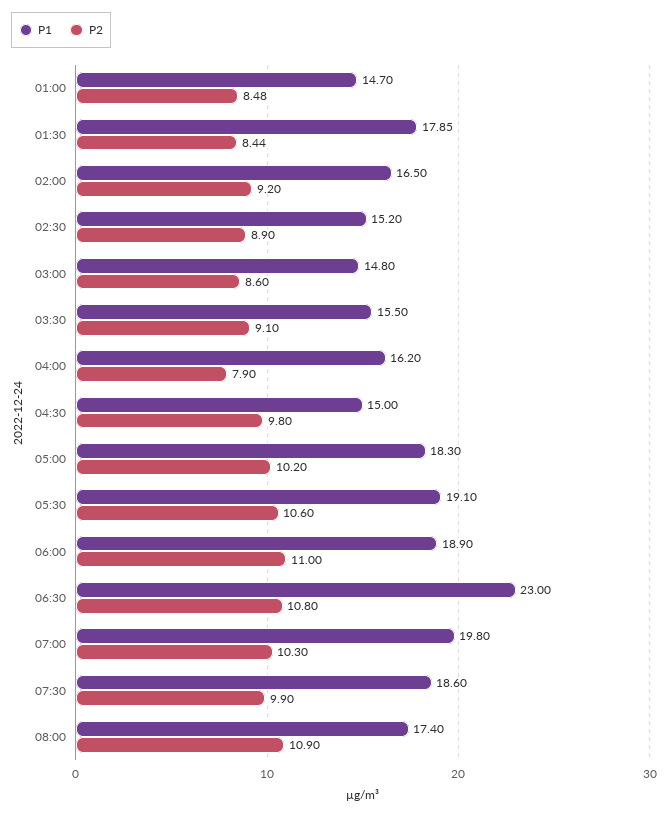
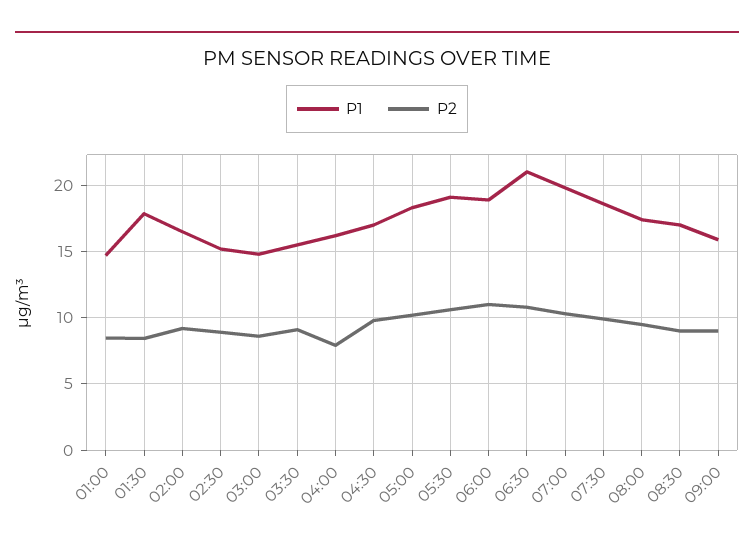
P1, 04:30: 15 -> 17
P1, 06:30: 23 -> 21
P2, 08:00: 10.9 -> 9.5
P1, 08:30: none -> 17
P2, 08:30: none -> 9
P1, 09:00: none -> 16
P2, 09:00: none -> 9

